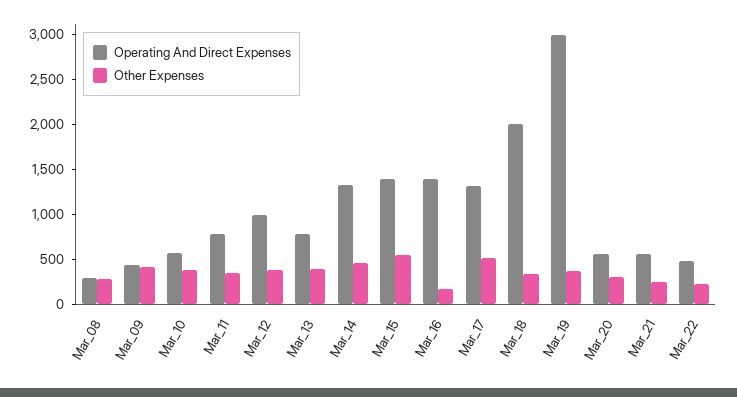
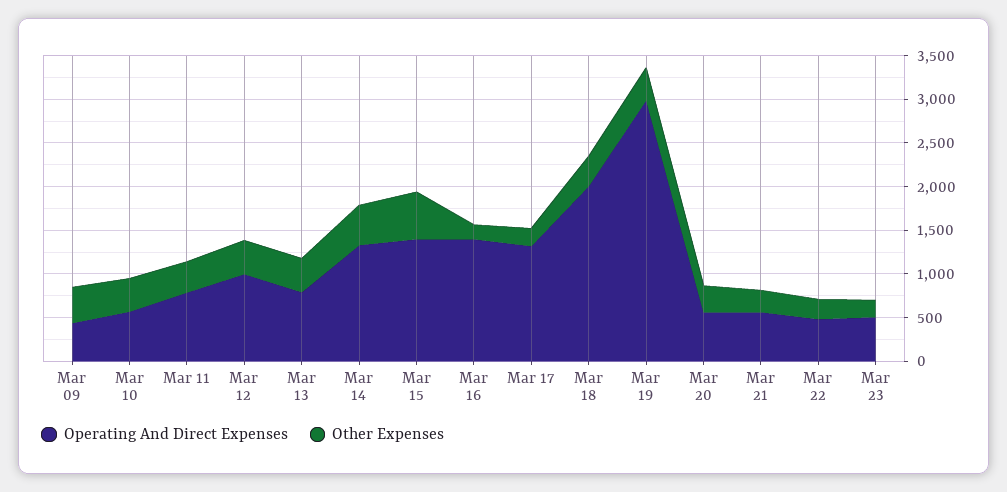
Operating And Direct Expenses, Mar_08: 300 -> none
Other Expenses, Mar_08: 300 -> none
Other Expenses, Mar_17: 500 -> 200
Operating And Direct Expenses, Mar 23: none -> 500
Other Expenses, Mar 23: none -> 200

